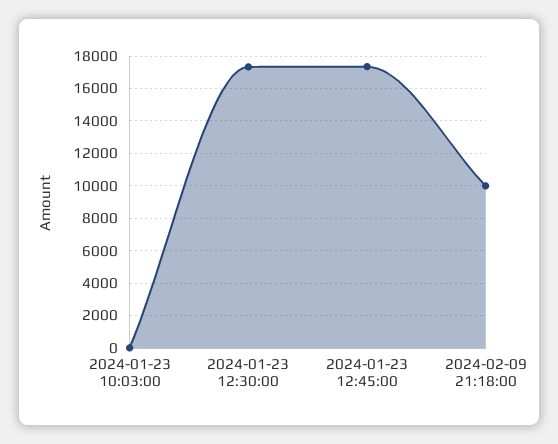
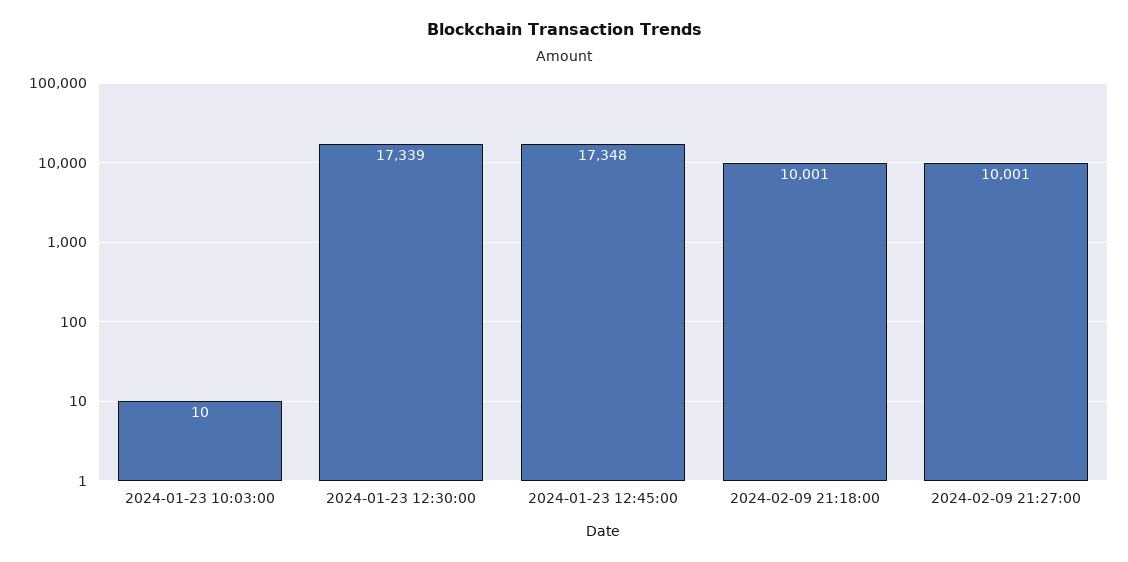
2024-02-09 21:27:00: none -> 10001

